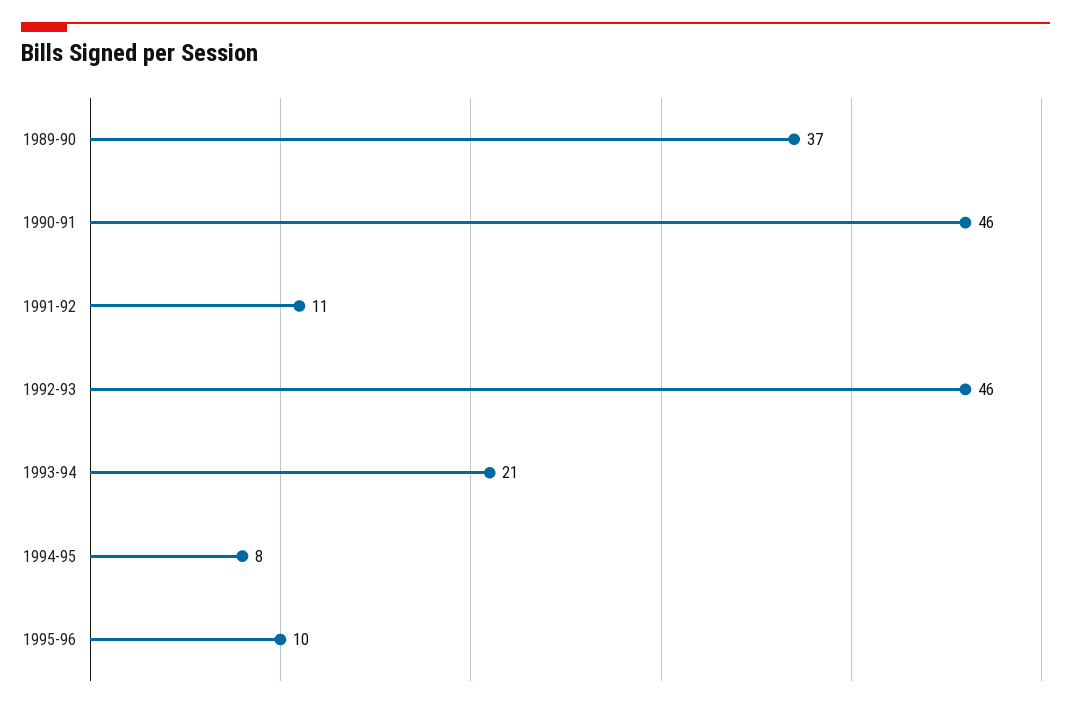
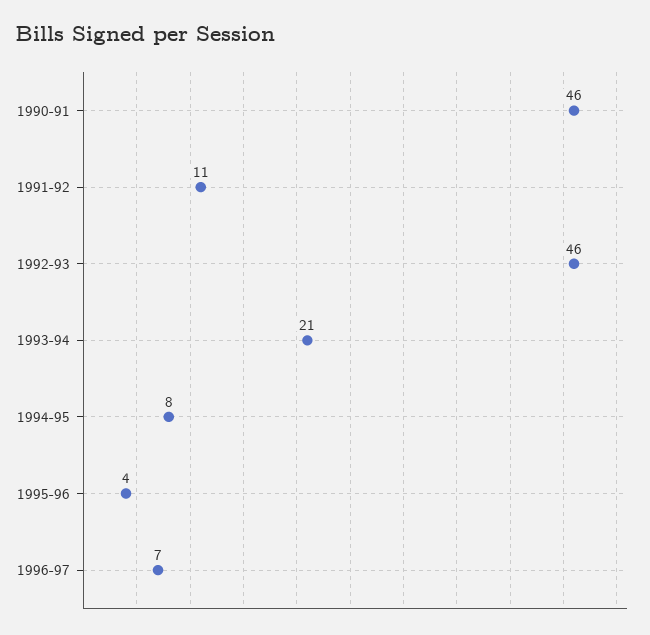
1989-90: 37 -> none
1995-96: 10 -> 4
1996-97: none -> 7

